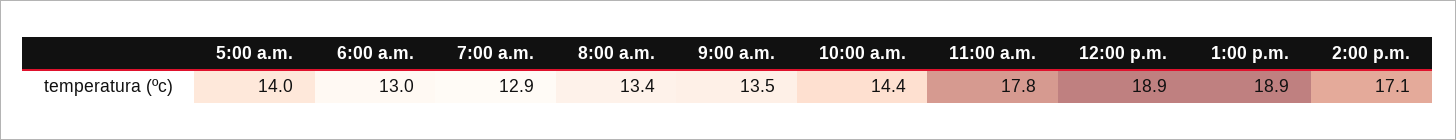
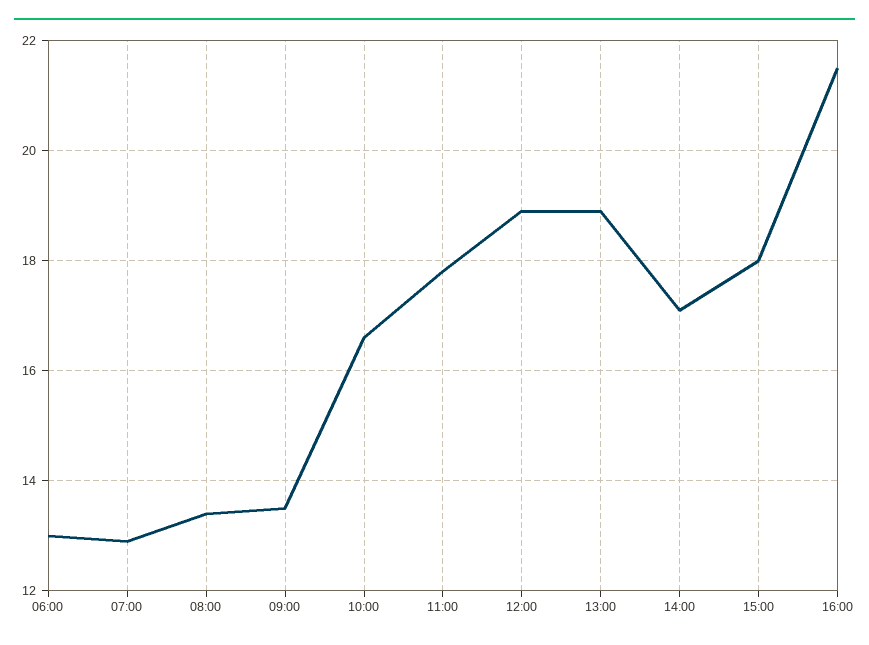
5:00 a.m.: 14 -> none
10:00 a.m.: 14.4 -> 16.5
15:00: none -> 18
16:00: none -> 21.5

